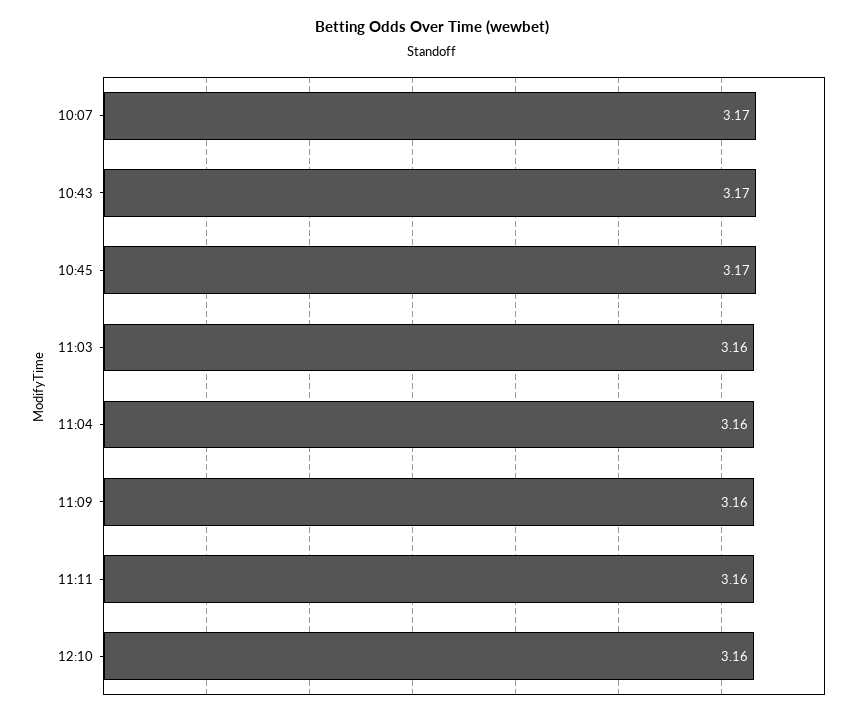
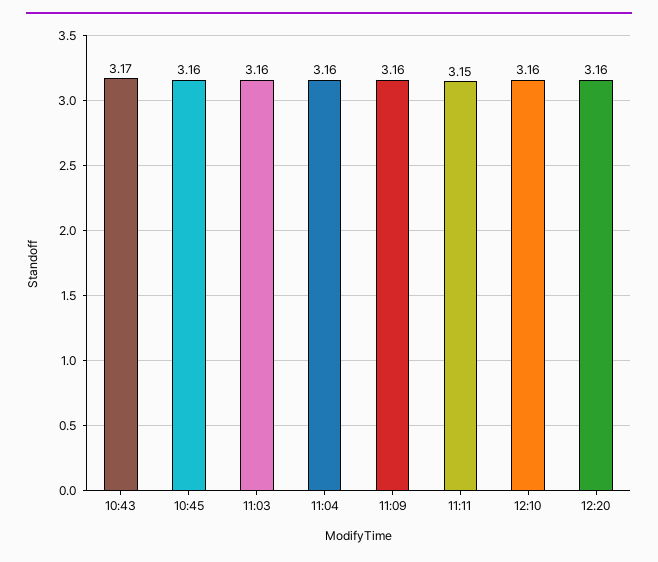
10:07: 3.17 -> none
10:45: 3.17 -> 3.16
11:11: 3.16 -> 3.15
12:20: none -> 3.16

